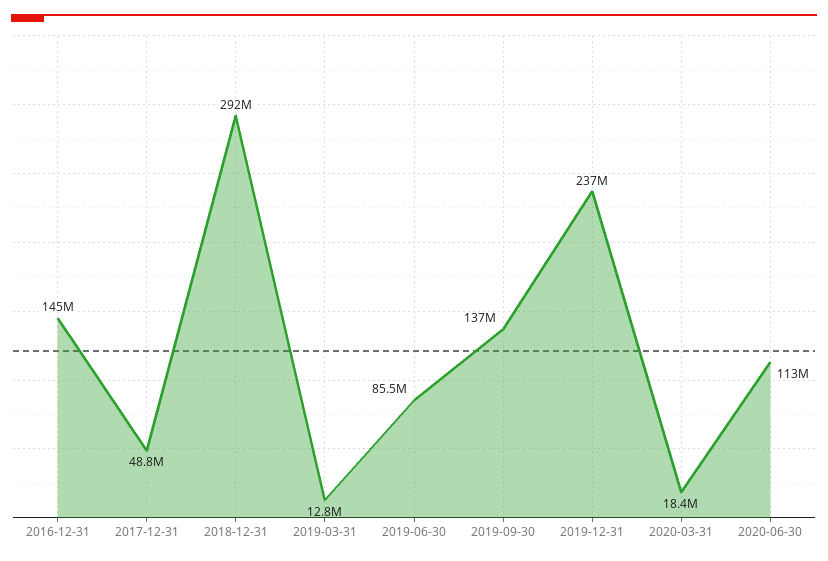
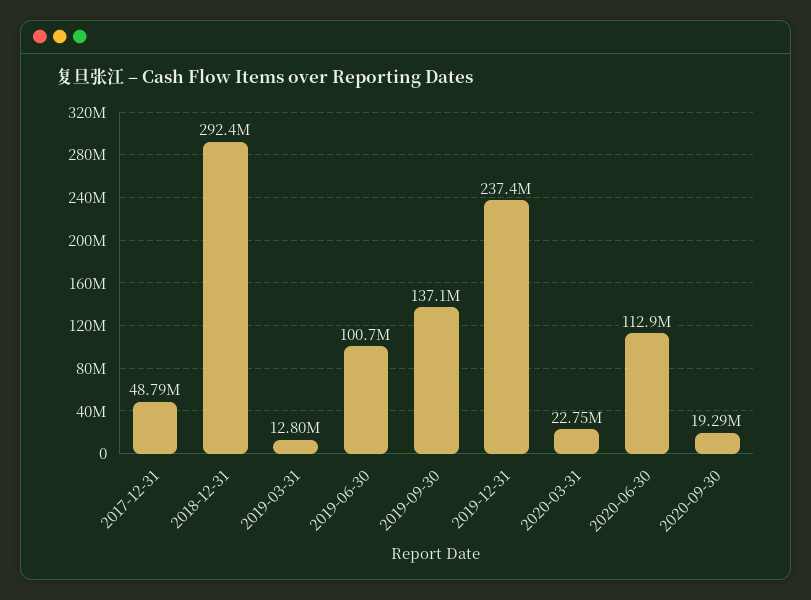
2016-12-31: 145000000 -> none
2019-06-30: 85500000 -> 100700000
2020-03-31: 18400000 -> 22750000
2020-09-30: none -> 19290000

